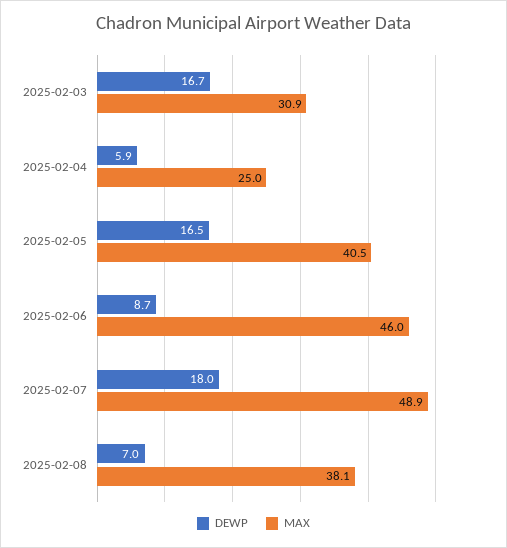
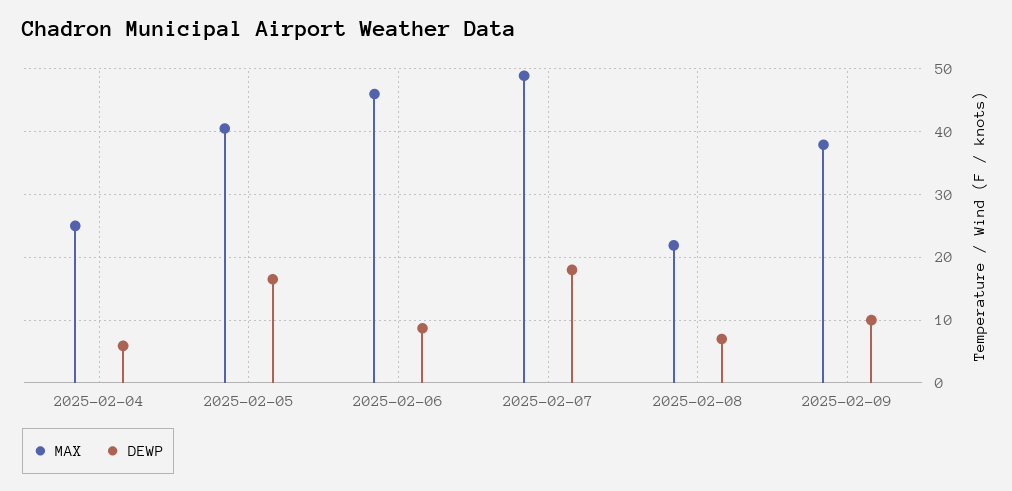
DEWP, 2025-02-03: 16.7 -> none
MAX, 2025-02-03: 30.9 -> none
MAX, 2025-02-08: 38.1 -> 22
MAX, 2025-02-09: none -> 38
DEWP, 2025-02-09: none -> 10

